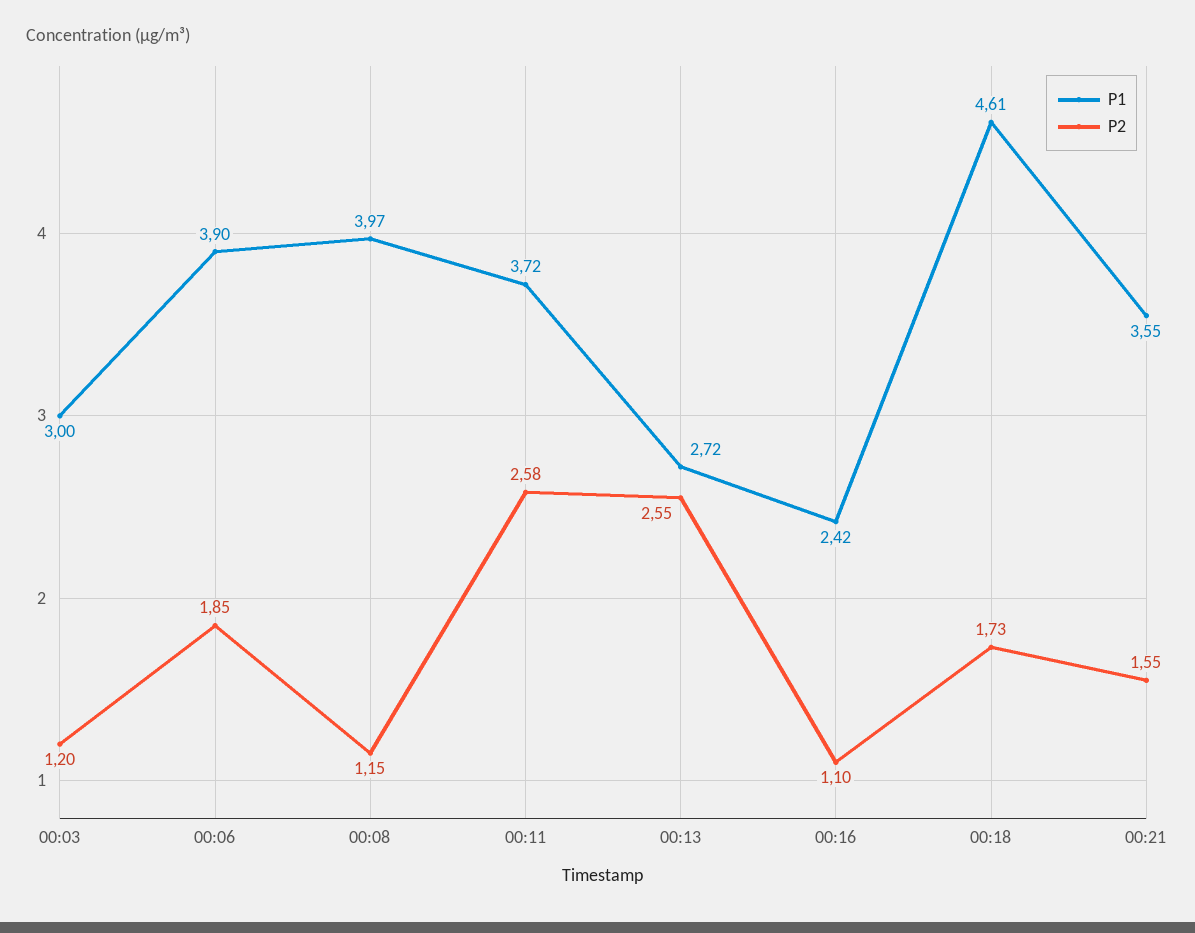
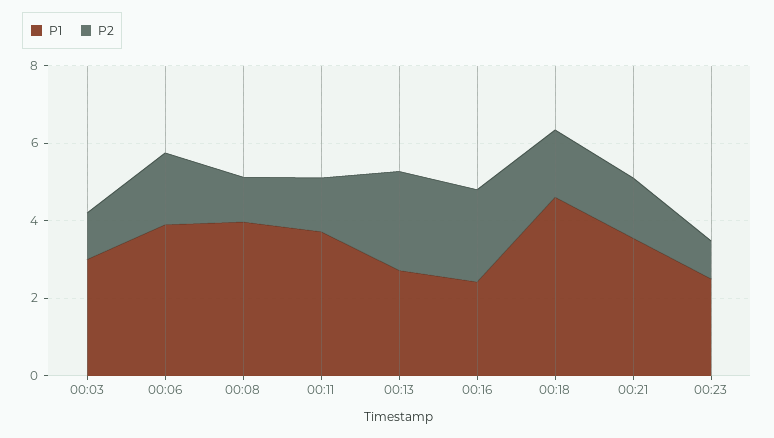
P2, 00:11: 2.58 -> 1.5
P2, 00:16: 1.1 -> 2.5
P1, 00:23: none -> 2.5
P2, 00:23: none -> 1

